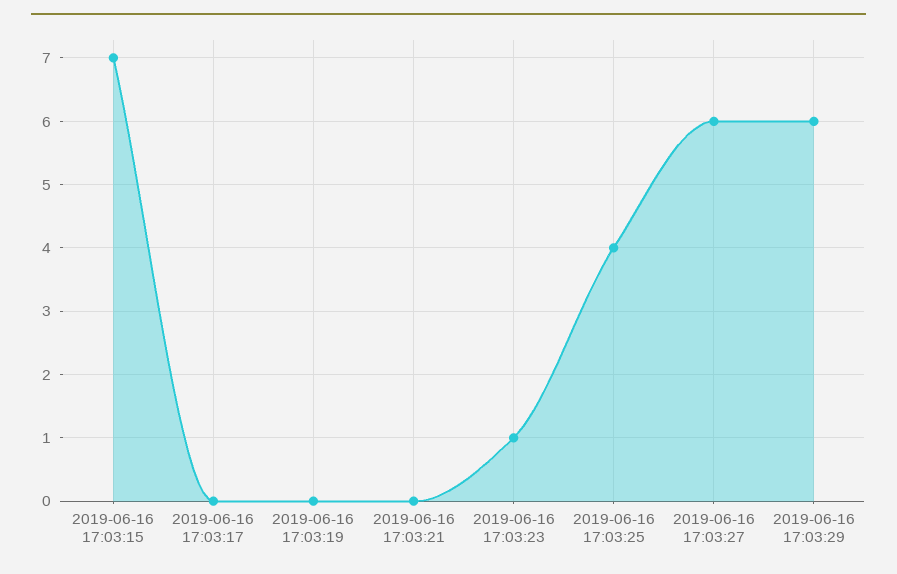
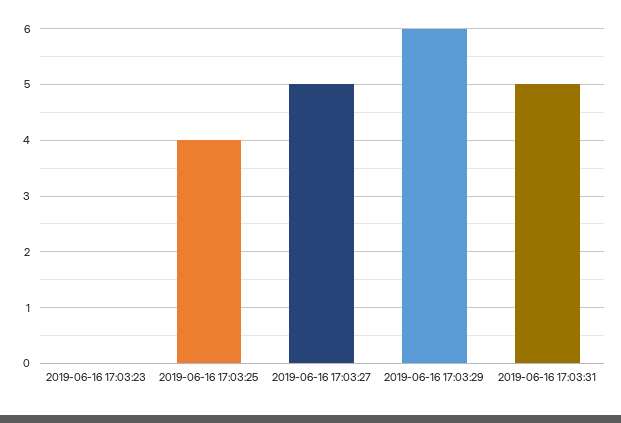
2019-06-16 17:03:15: 7 -> none
2019-06-16 17:03:17: 0 -> none
2019-06-16 17:03:19: 0 -> none
2019-06-16 17:03:21: 0 -> none
2019-06-16 17:03:23: 1 -> 0
2019-06-16 17:03:27: 6 -> 5
2019-06-16 17:03:31: none -> 5

